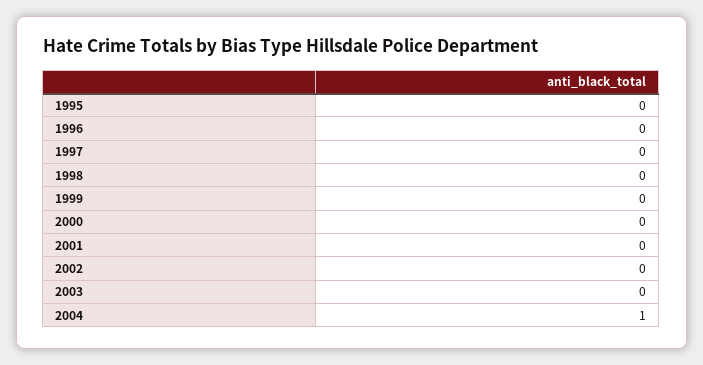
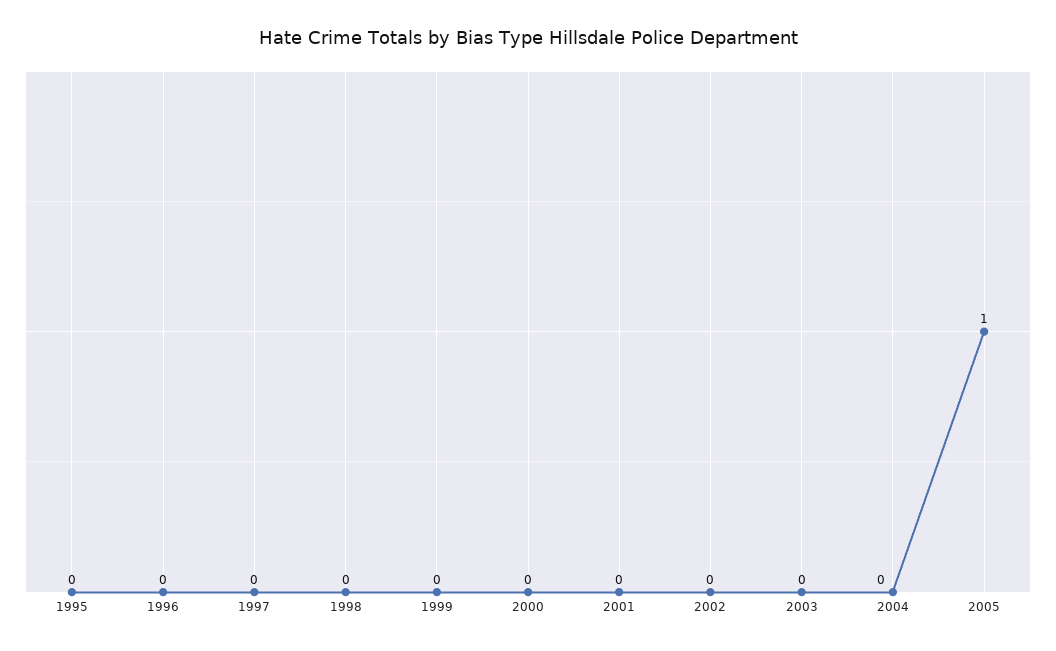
2004: 1 -> 0
2005: none -> 1

